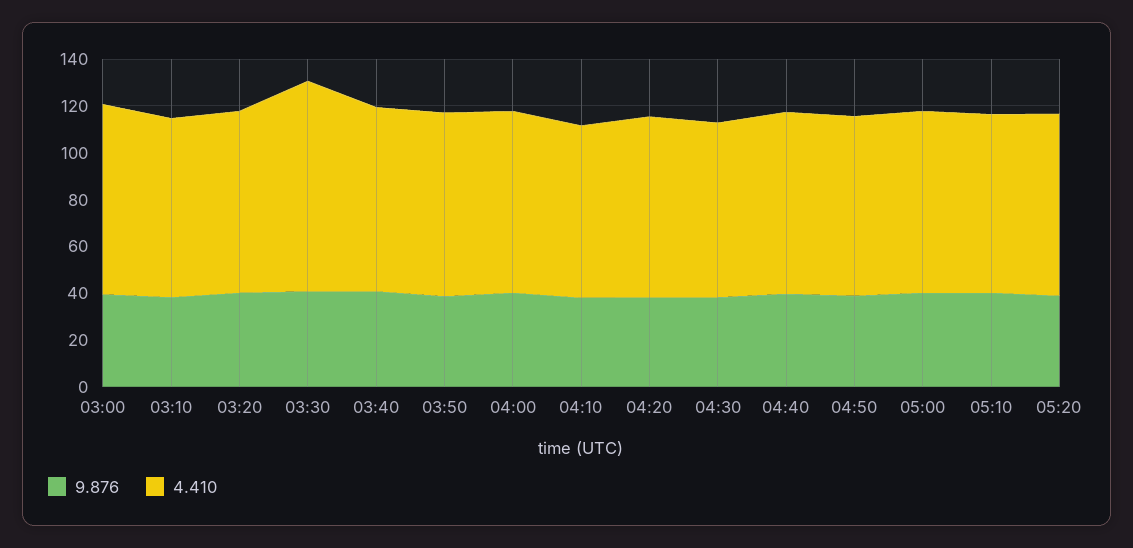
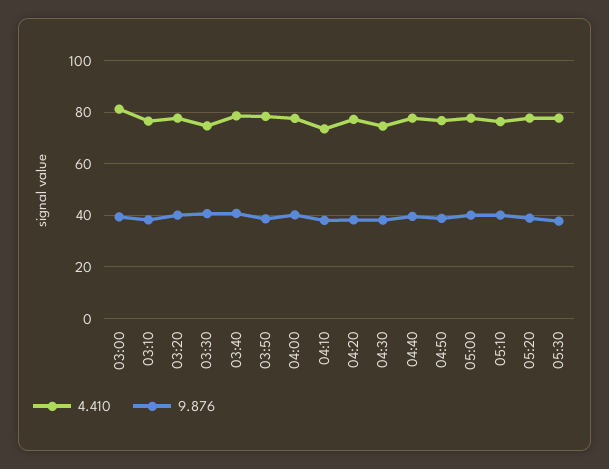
4.410, 03:30: 90 -> 75
4.410, 05:30: none -> 77.5
9.876, 05:30: none -> 37.5

